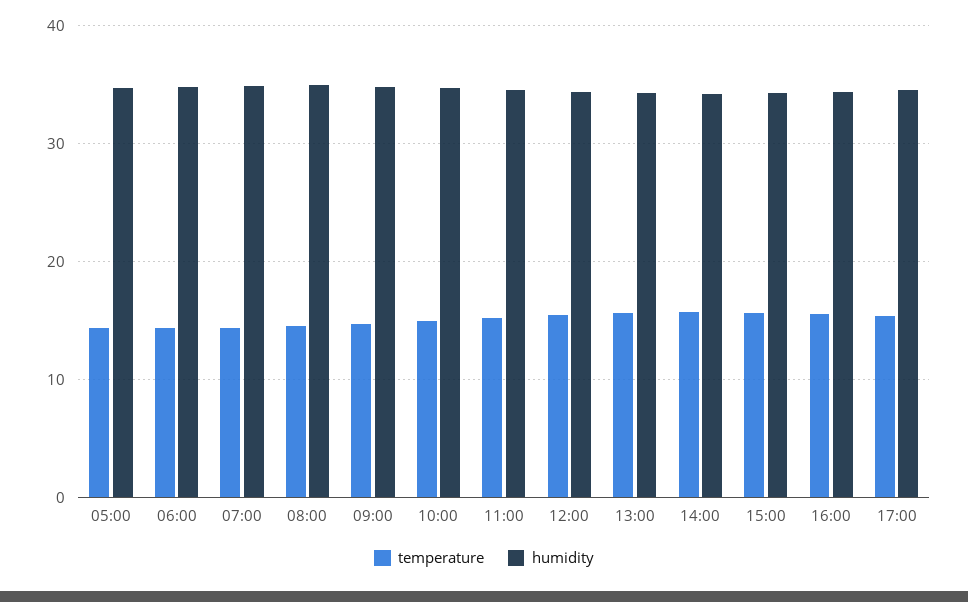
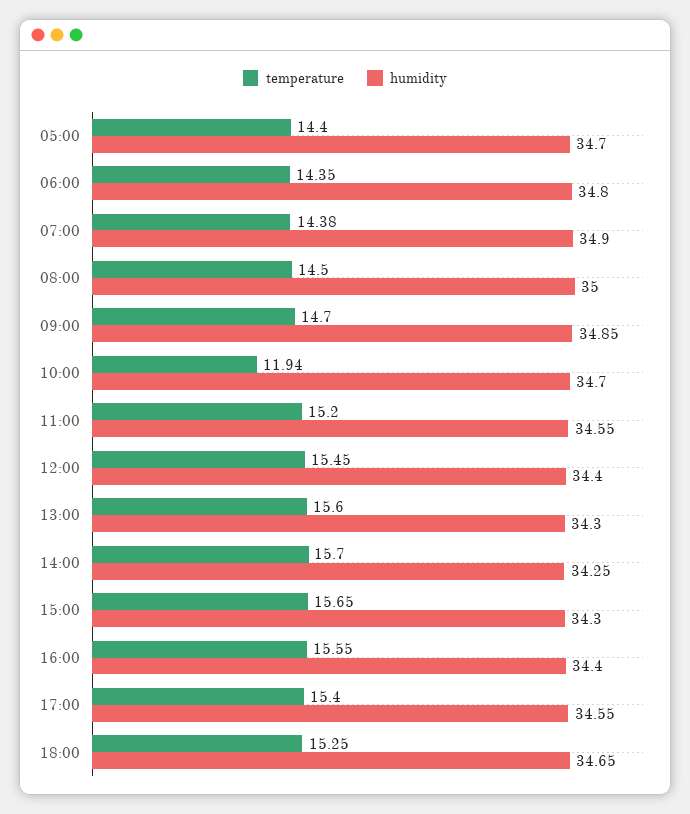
temperature, 10:00: 15 -> 11.94
temperature, 18:00: none -> 15.25
humidity, 18:00: none -> 34.65

